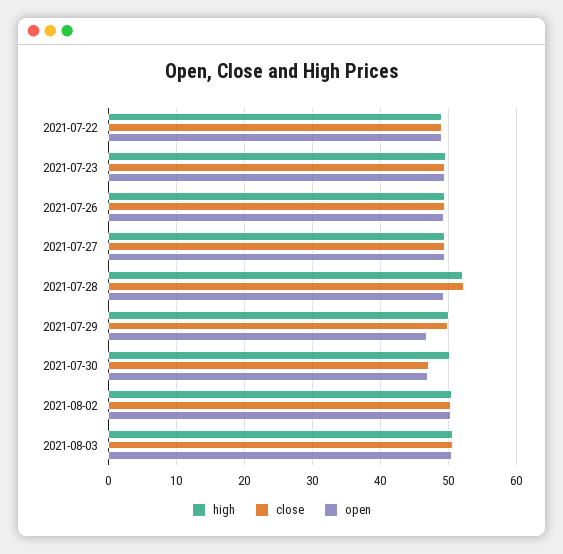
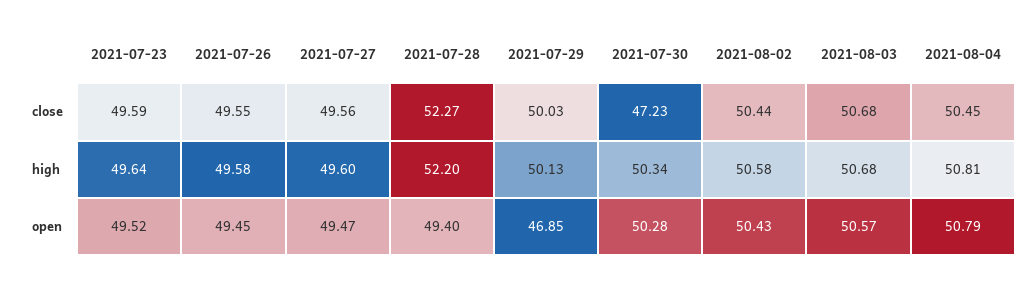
high, 2021-07-22: 49 -> none
close, 2021-07-22: 49 -> none
open, 2021-07-22: 49 -> none
open, 2021-07-30: 47 -> 50.28
close, 2021-08-04: none -> 50.45
high, 2021-08-04: none -> 50.81
open, 2021-08-04: none -> 50.79

